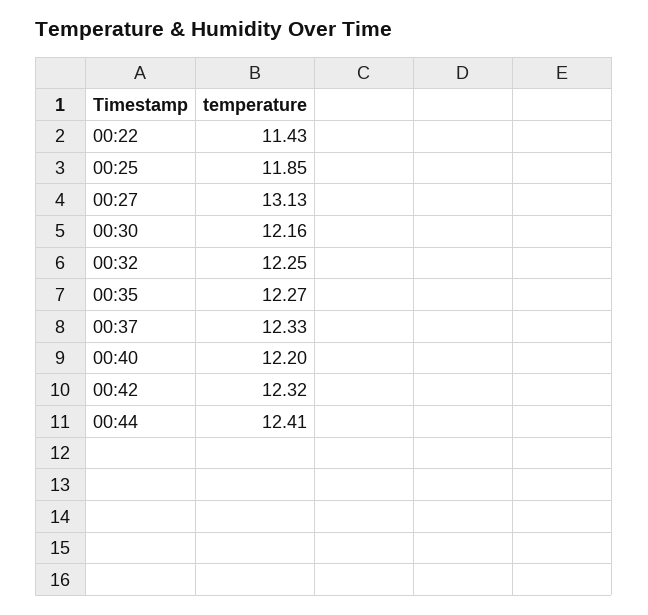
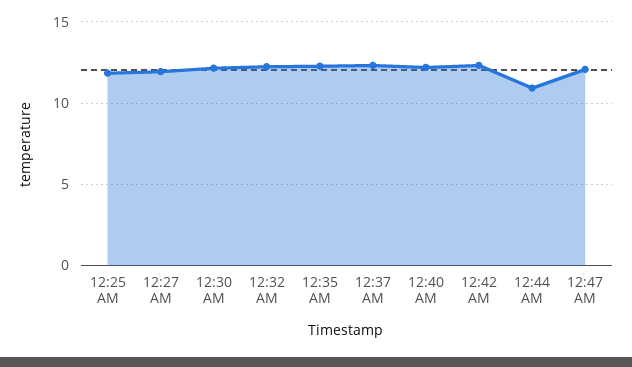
00:22: 11.43 -> none
00:27: 13.13 -> 12
00:44: 12.41 -> 11
12:47 AM: none -> 12

